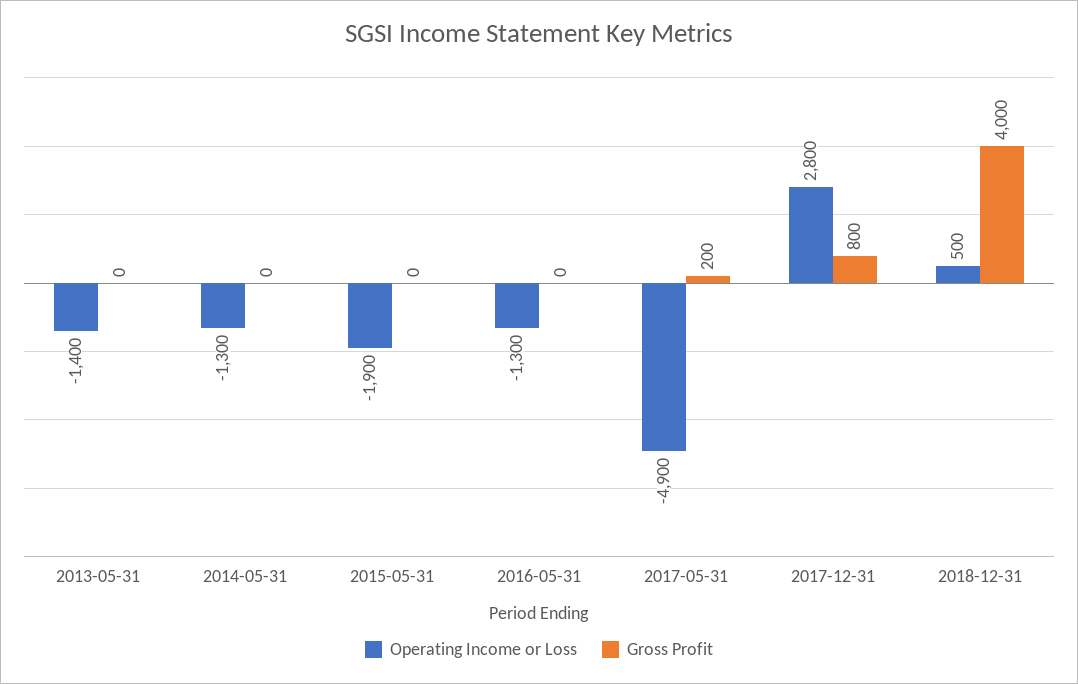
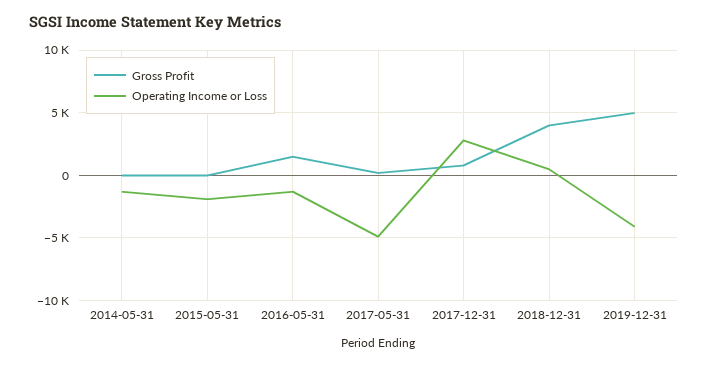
Operating Income or Loss, 2013-05-31: -1400 -> none
Gross Profit, 2013-05-31: 0 -> none
Gross Profit, 2016-05-31: 0 -> 1500
Gross Profit, 2019-12-31: none -> 5000
Operating Income or Loss, 2019-12-31: none -> -4000

